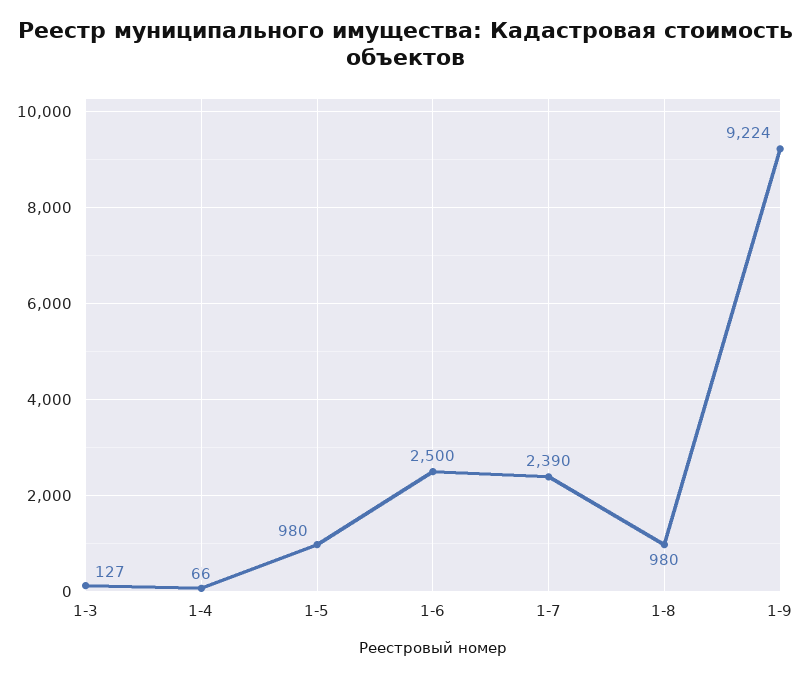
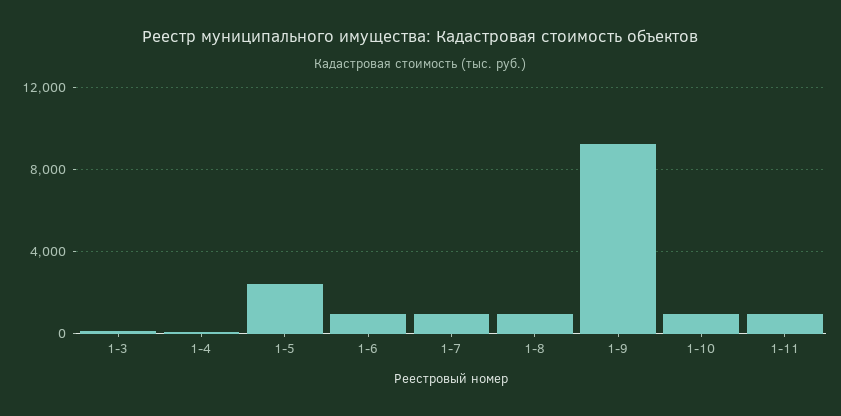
1-5: 980 -> 2500
1-6: 2500 -> 1000
1-7: 2390 -> 1000
1-10: none -> 1000
1-11: none -> 1000

